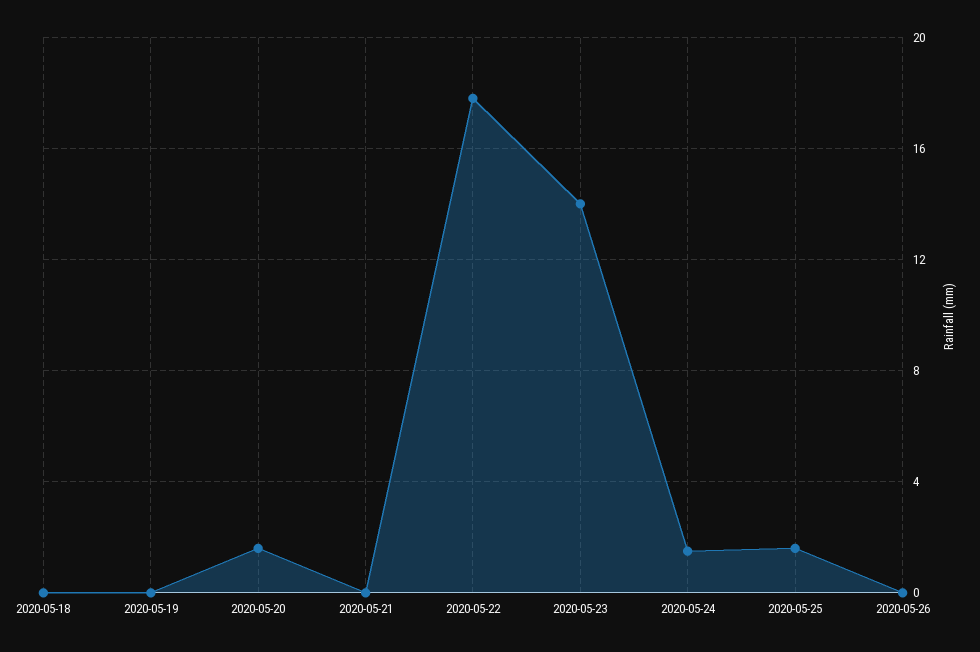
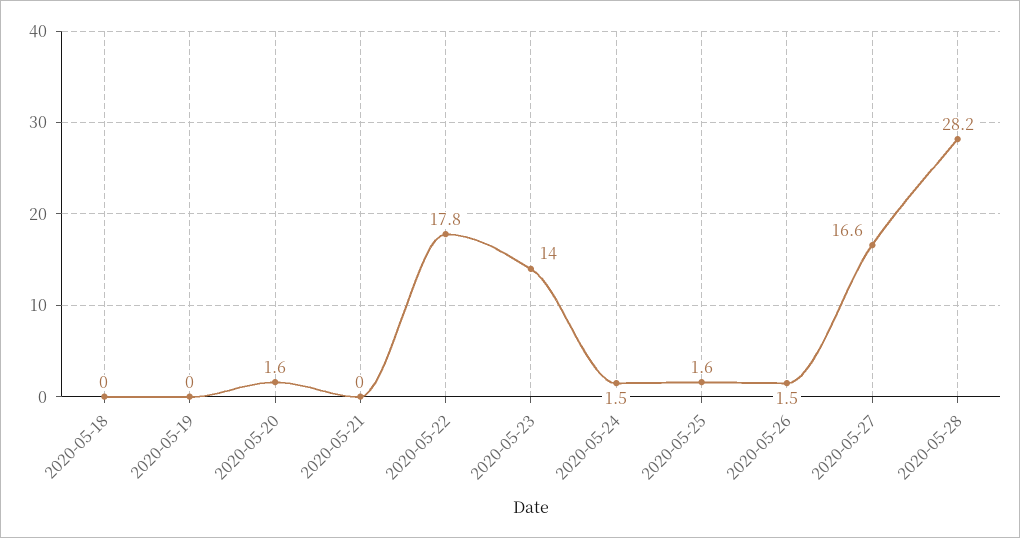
2020-05-26: 0 -> 1.5
2020-05-27: none -> 16.6
2020-05-28: none -> 28.2

